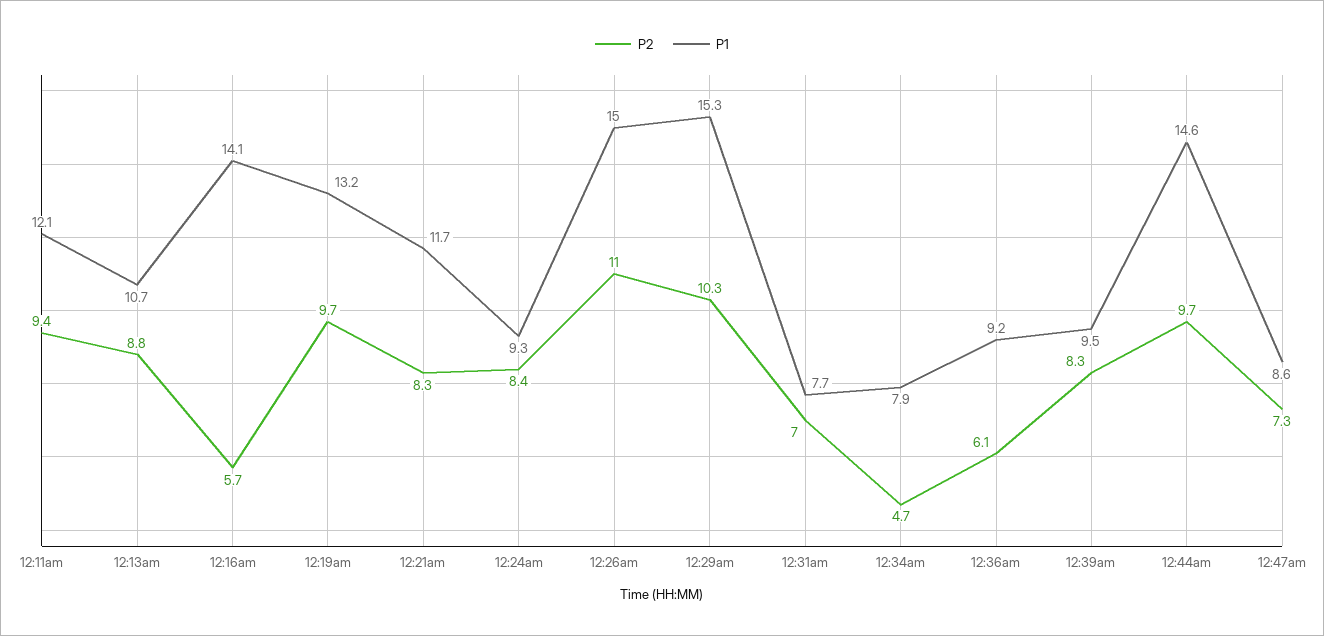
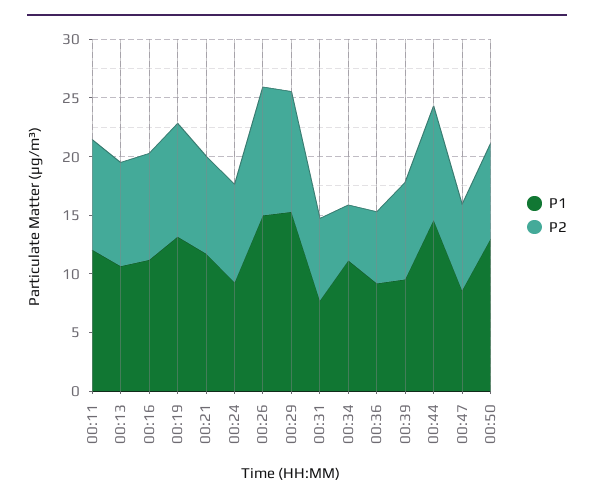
P2, 12:16am: 5.7 -> 9
P1, 12:16am: 14.1 -> 11
P1, 12:34am: 7.9 -> 11
P1, 00:50: none -> 13
P2, 00:50: none -> 8

